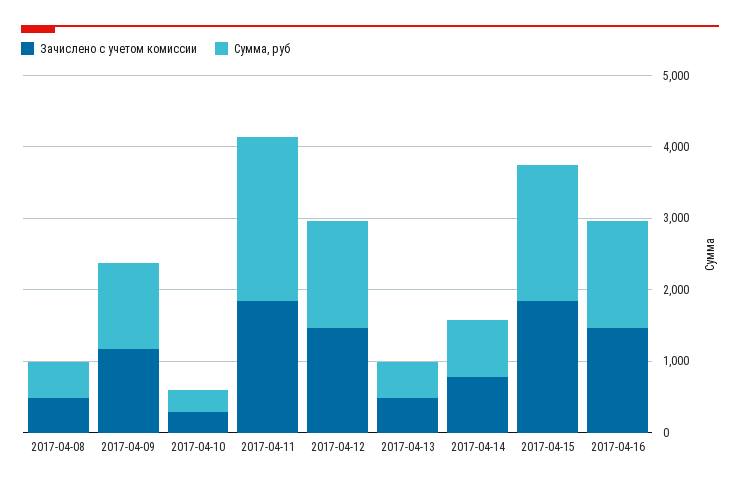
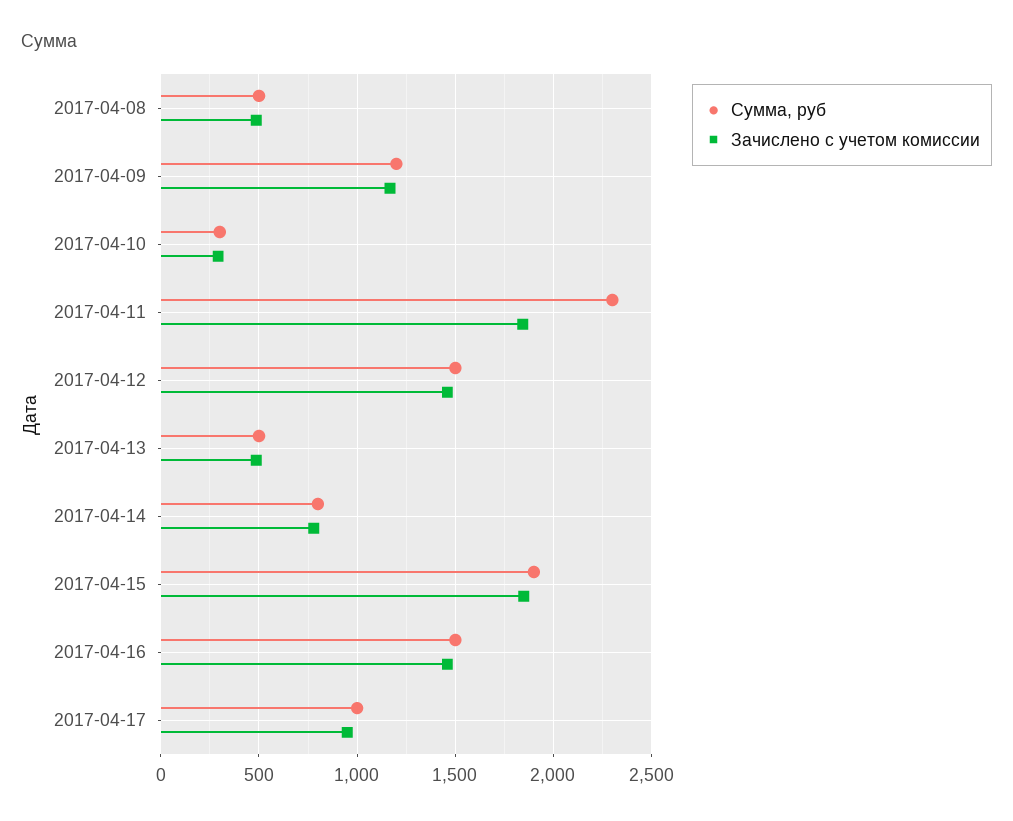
Сумма, руб, 2017-04-17: none -> 1000
Зачислено с учетом комиссии, 2017-04-17: none -> 950

